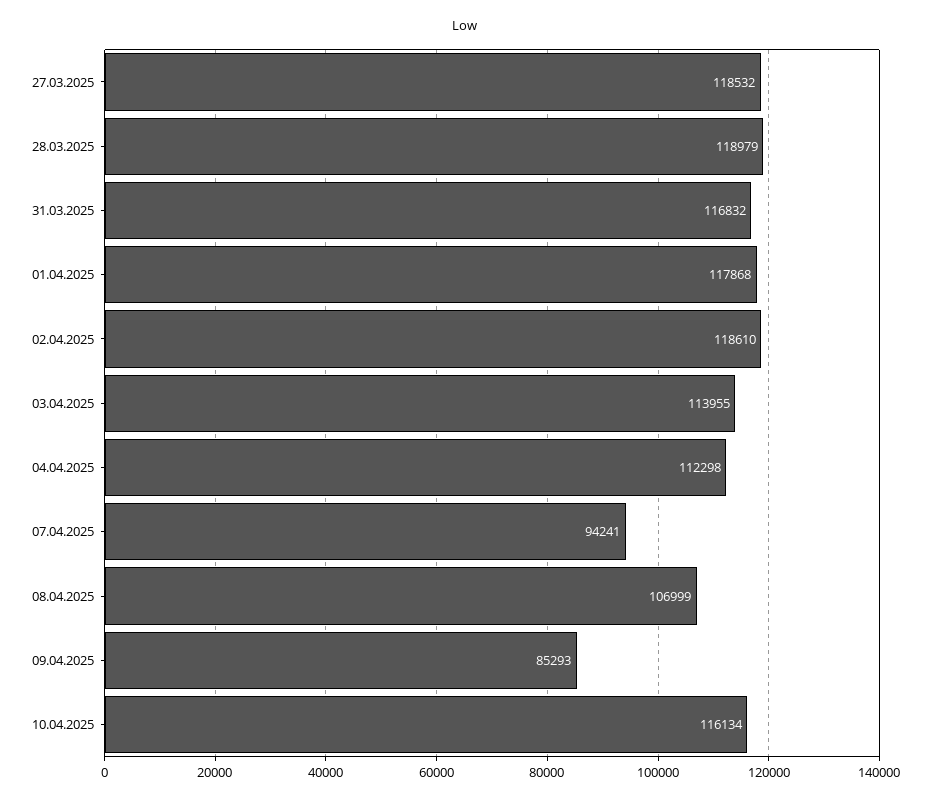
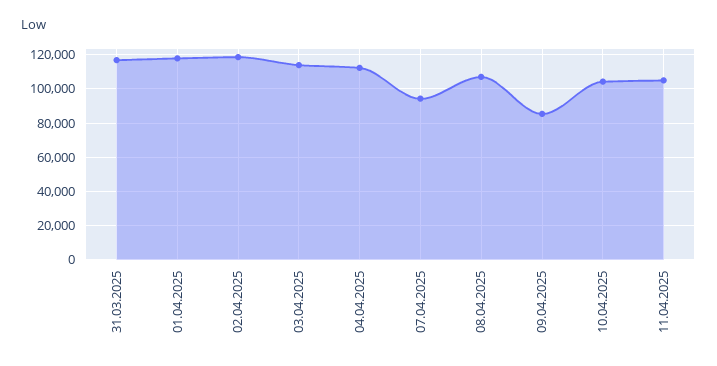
27.03.2025: 118532 -> none
28.03.2025: 118979 -> none
10.04.2025: 116134 -> 105000
11.04.2025: none -> 105000

